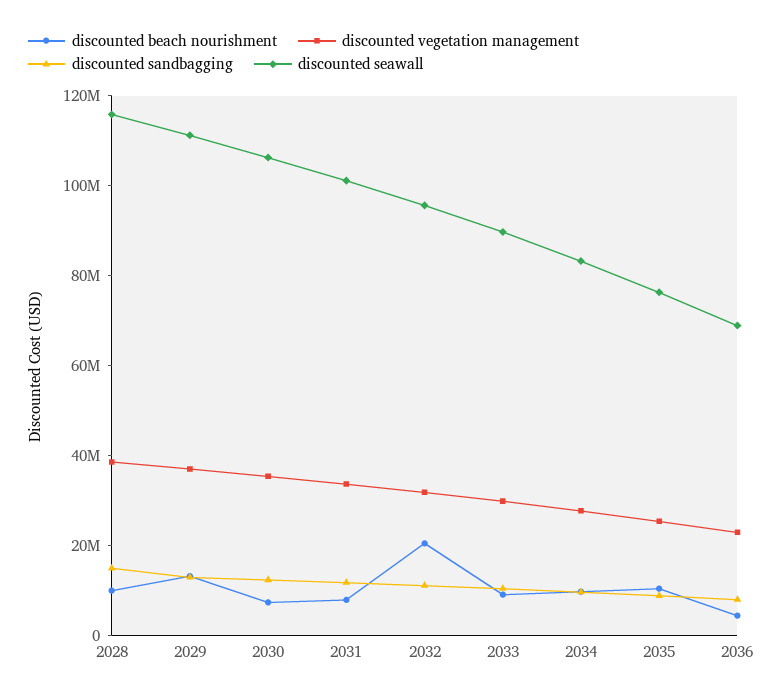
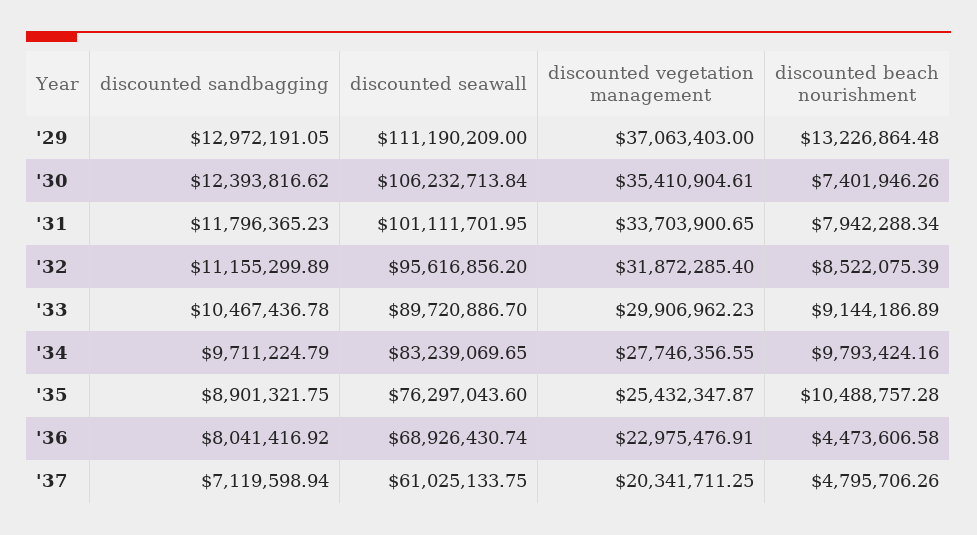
discounted beach nourishment, 2028: 10000000 -> none
discounted vegetation management, 2028: 40000000 -> none
discounted sandbagging, 2028: 15000000 -> none
discounted seawall, 2028: 115000000 -> none
discounted beach nourishment, 2032: 20000000 -> 8522075.39
discounted sandbagging, '37: none -> 7119598.94
discounted seawall, '37: none -> 61025133.75
discounted vegetation management, '37: none -> 20341711.25
discounted beach nourishment, '37: none -> 4795706.26

